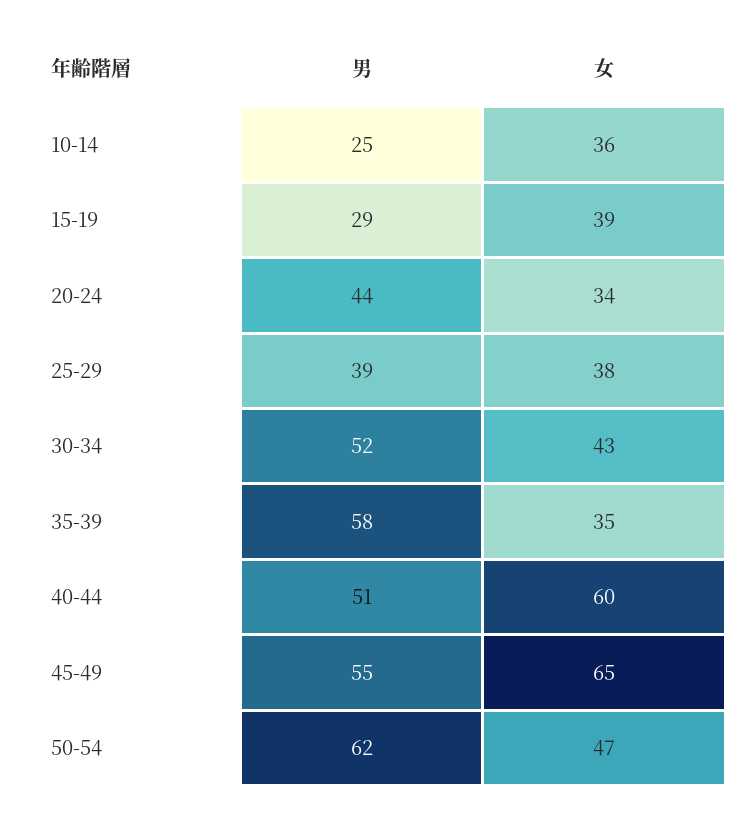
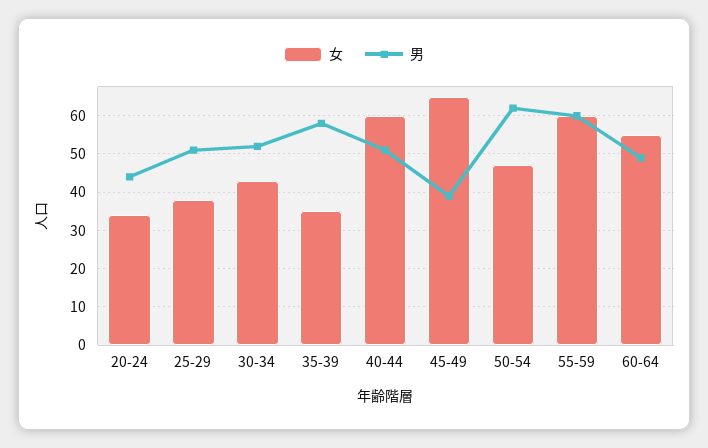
男, 10-14: 25 -> none
女, 10-14: 36 -> none
男, 15-19: 29 -> none
女, 15-19: 39 -> none
男, 25-29: 39 -> 50
男, 45-49: 55 -> 40
女, 55-59: none -> 60
男, 55-59: none -> 60
女, 60-64: none -> 55
男, 60-64: none -> 50

